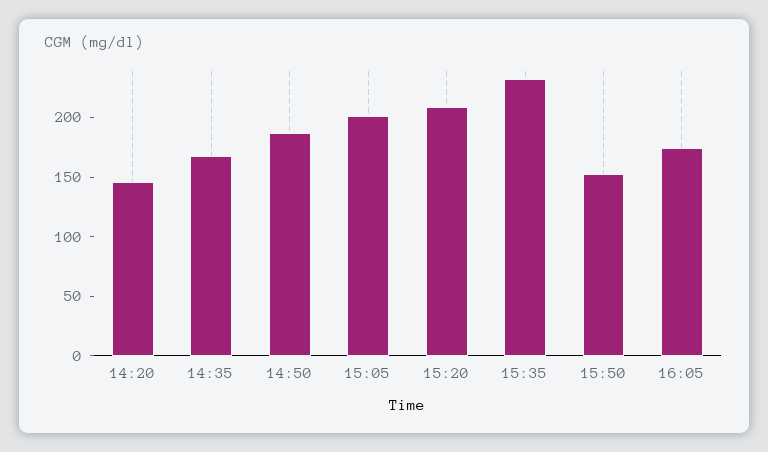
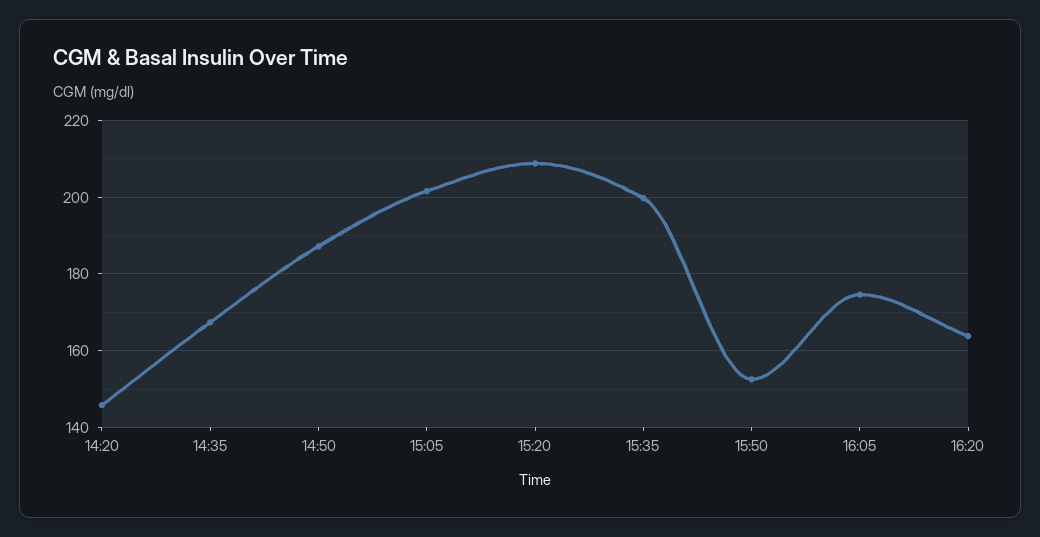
15:35: 230 -> 200
16:20: none -> 164

